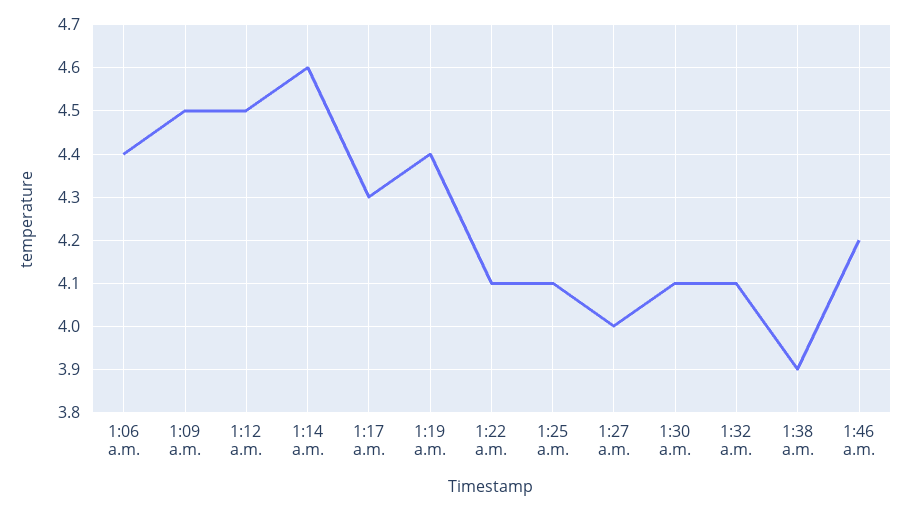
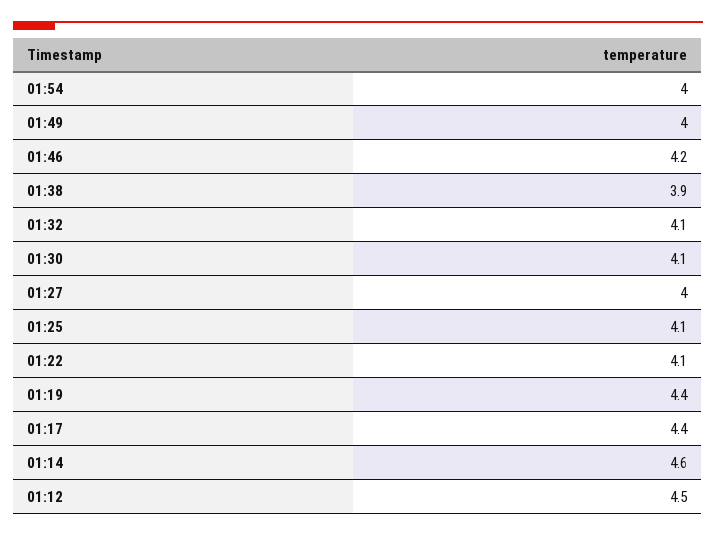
1:06 a.m.: 4.4 -> none
1:09 a.m.: 4.5 -> none
1:17 a.m.: 4.3 -> 4.4
01:54: none -> 4
01:49: none -> 4

